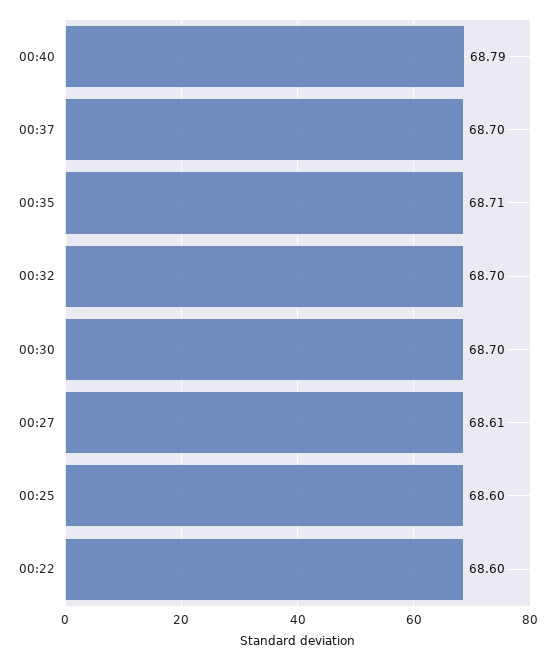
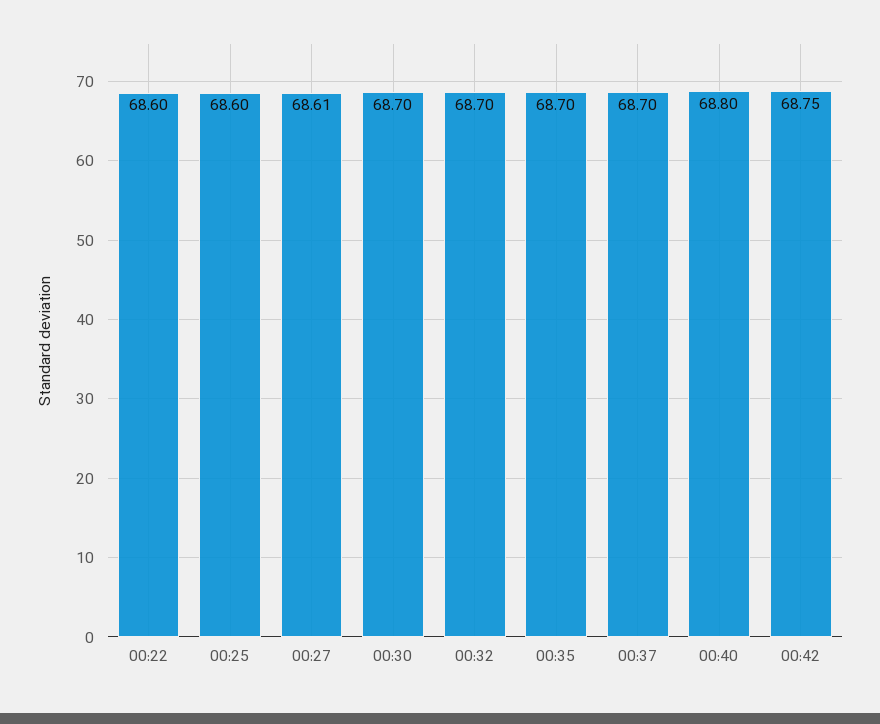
00:40: 68.79 -> 68.8
00:35: 68.71 -> 68.7
00:42: none -> 68.75

